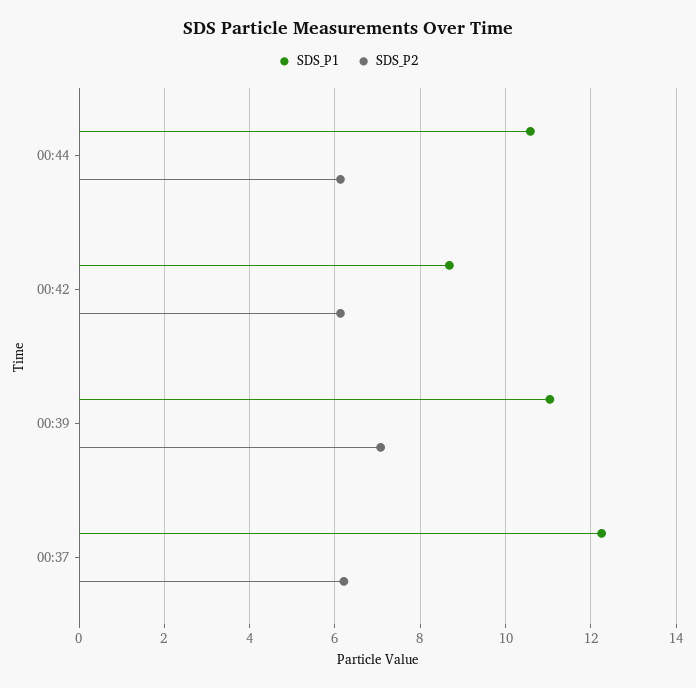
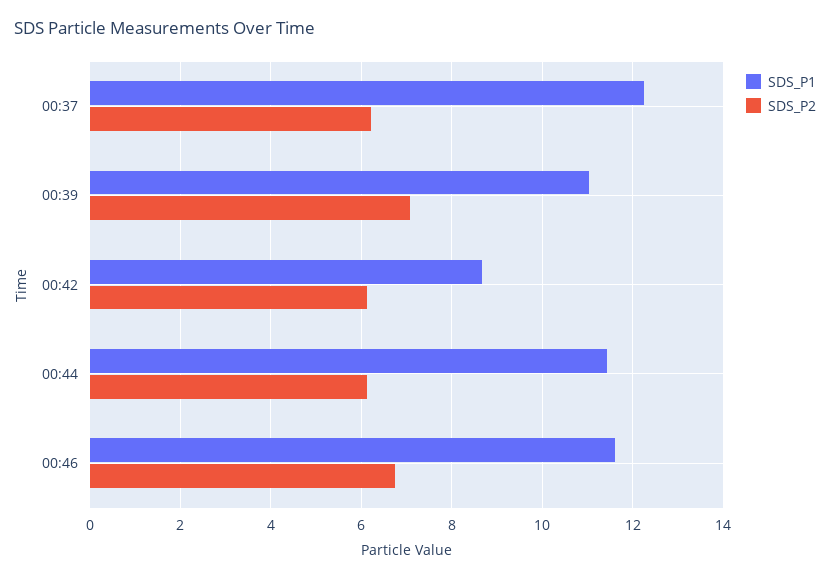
SDS_P1, 00:44: 10.6 -> 11.4
SDS_P1, 00:46: none -> 11.6
SDS_P2, 00:46: none -> 6.8

